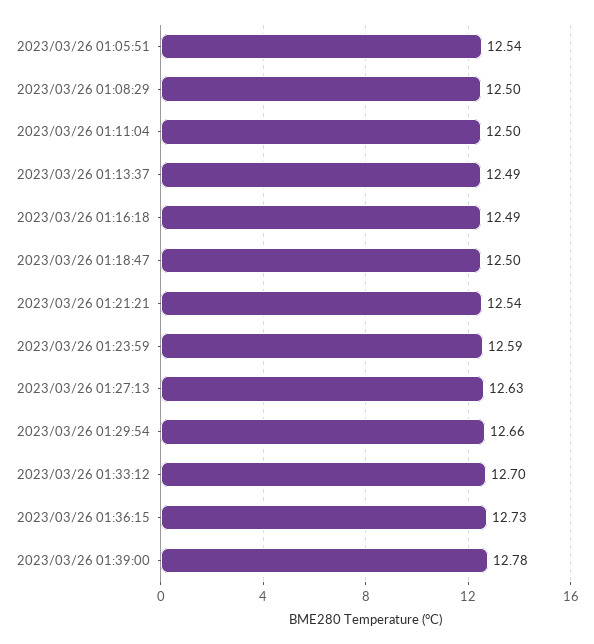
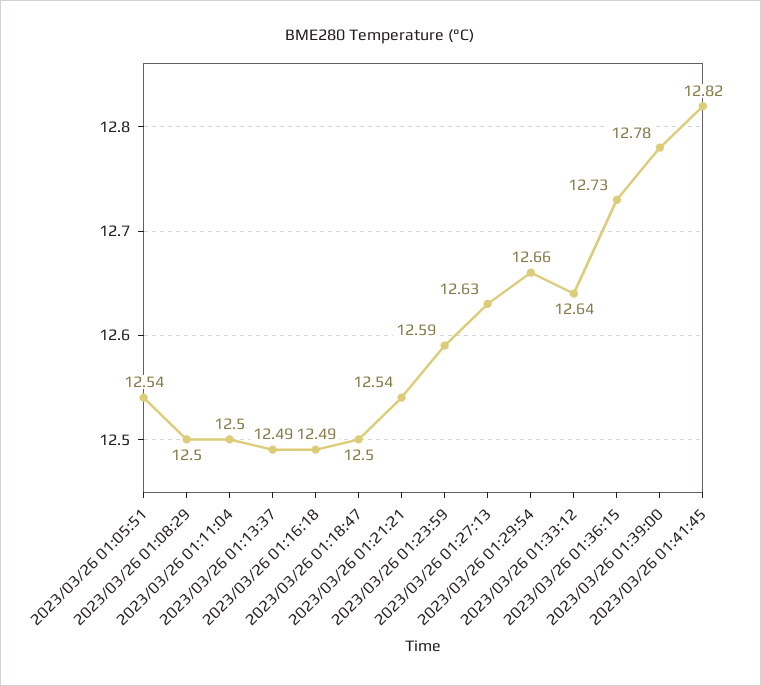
2023/03/26 01:33:12: 12.7 -> 12.64
2023/03/26 01:41:45: none -> 12.82

